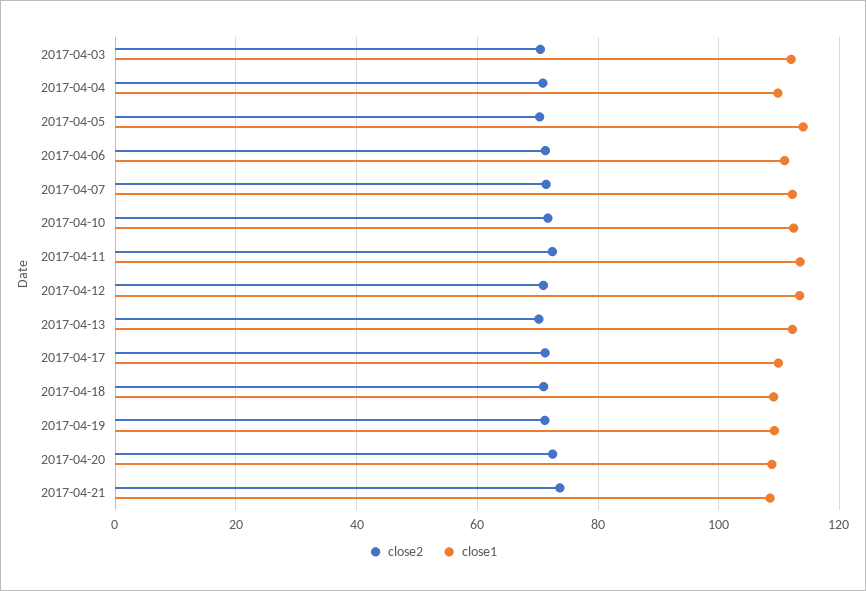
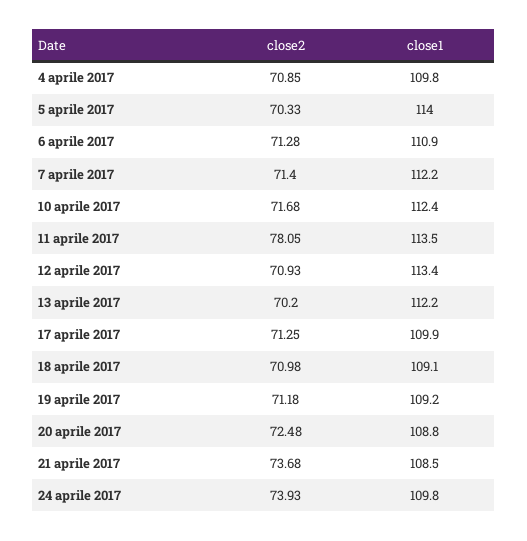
close2, 2017-04-03: 70 -> none
close1, 2017-04-03: 112 -> none
close2, 2017-04-11: 72 -> 78.05
close2, 24 aprile 2017: none -> 73.93
close1, 24 aprile 2017: none -> 109.8

